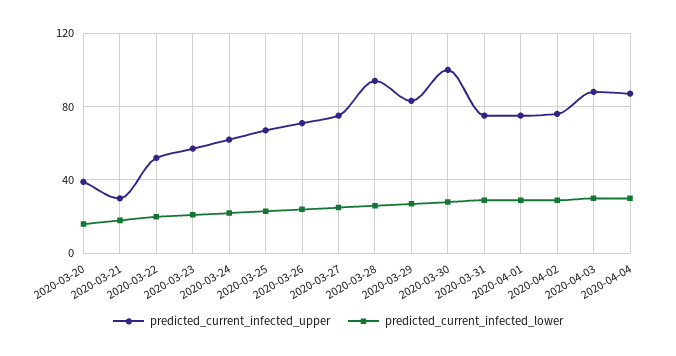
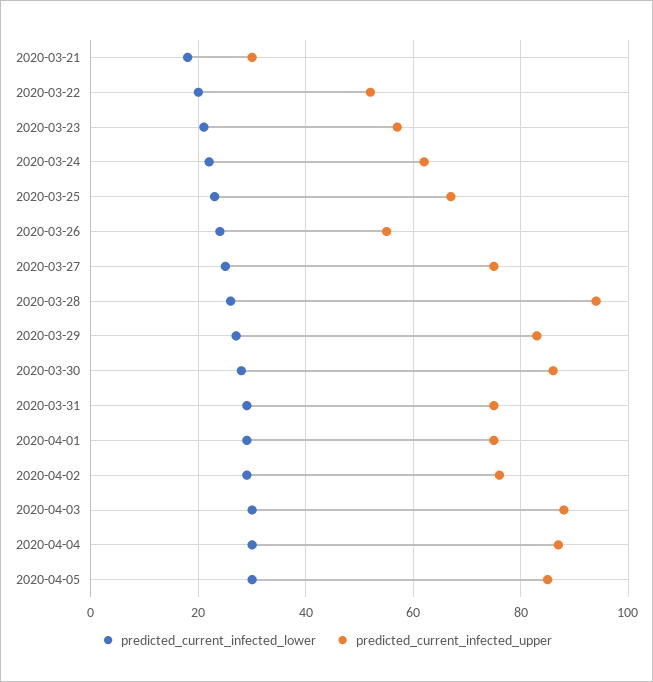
predicted_current_infected_upper, 2020-03-20: 40 -> none
predicted_current_infected_lower, 2020-03-20: 15 -> none
predicted_current_infected_upper, 2020-03-26: 70 -> 55
predicted_current_infected_upper, 2020-03-30: 100 -> 85
predicted_current_infected_lower, 2020-04-05: none -> 30
predicted_current_infected_upper, 2020-04-05: none -> 85

